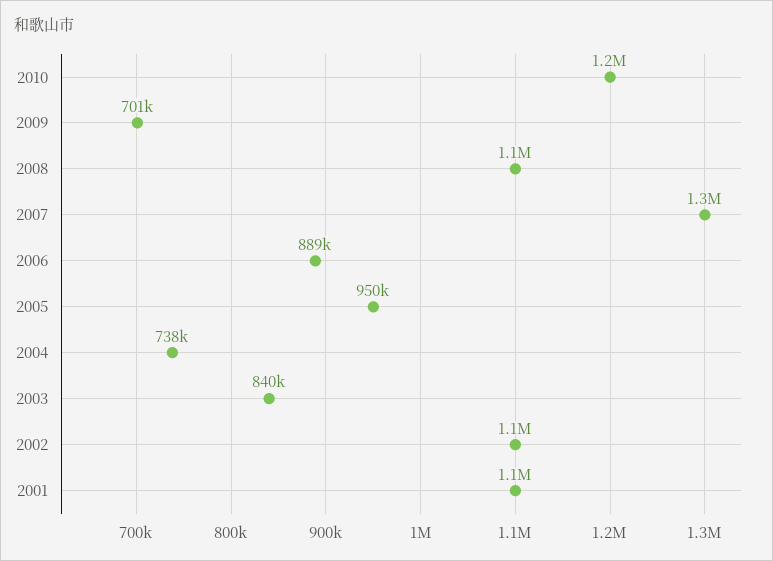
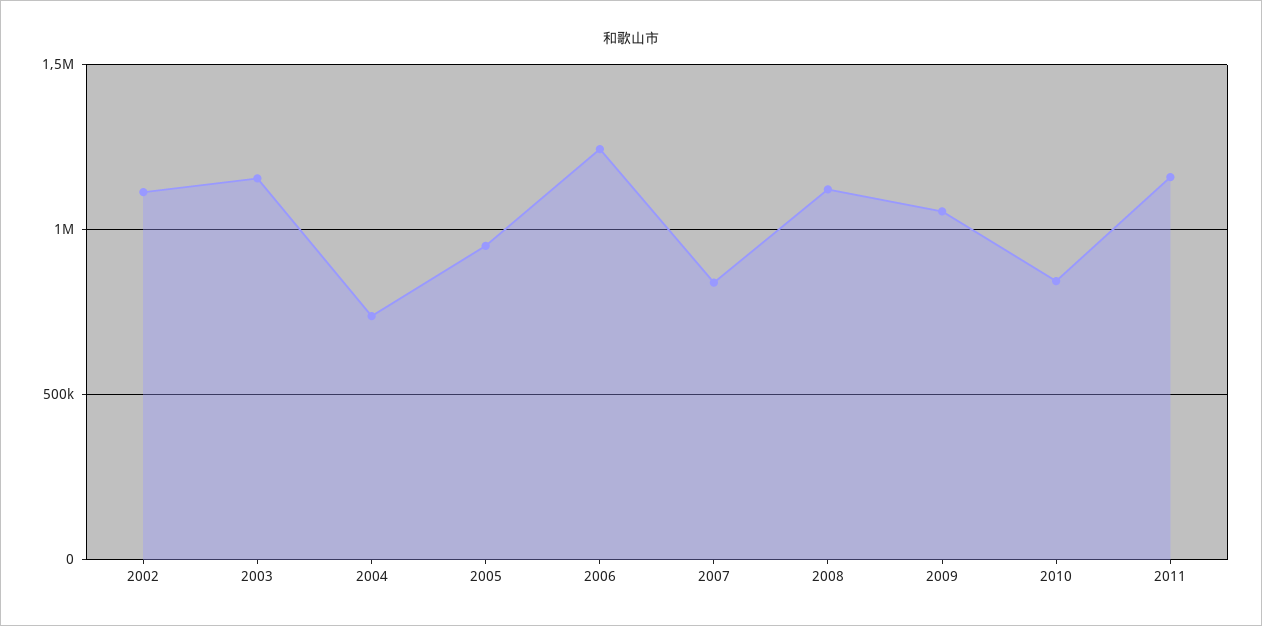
2010: 1200000 -> 850000
2009: 701000 -> 1050000
2007: 1300000 -> 850000
2006: 889000 -> 1250000
2003: 840000 -> 1150000
2001: 1100000 -> none
2011: none -> 1150000

